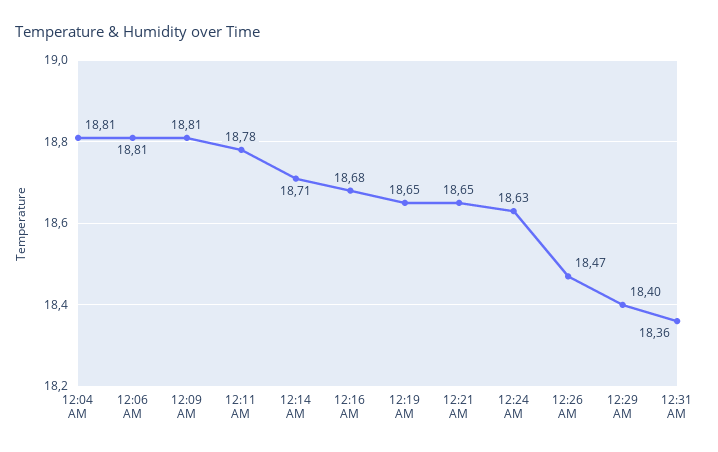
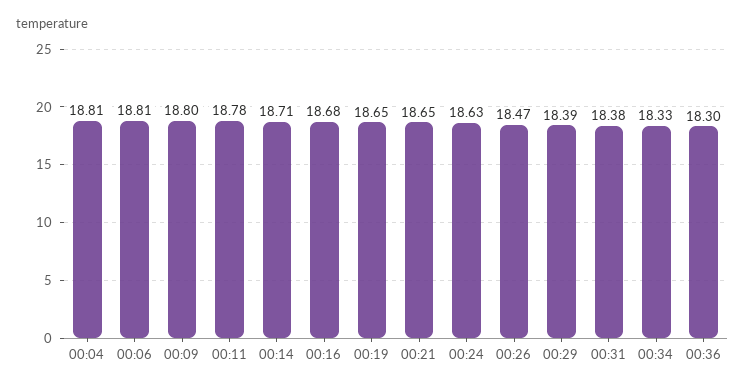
12:09 AM: 18.81 -> 18.8
12:29 AM: 18.4 -> 18.39
12:31 AM: 18.36 -> 18.38
00:34: none -> 18.33
00:36: none -> 18.3

